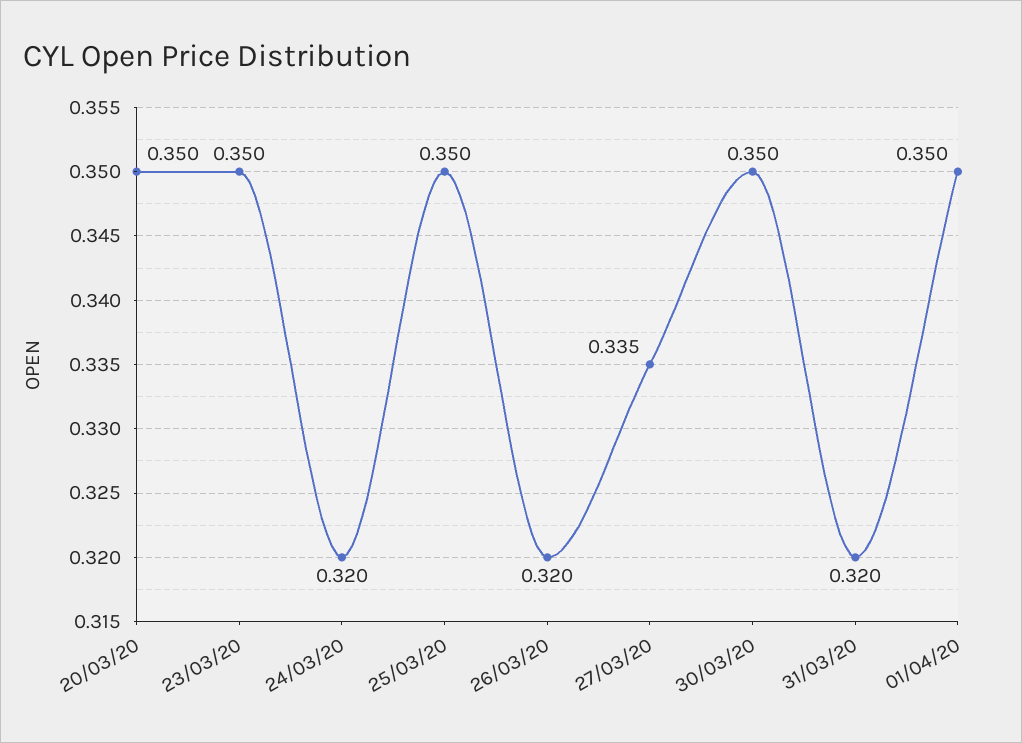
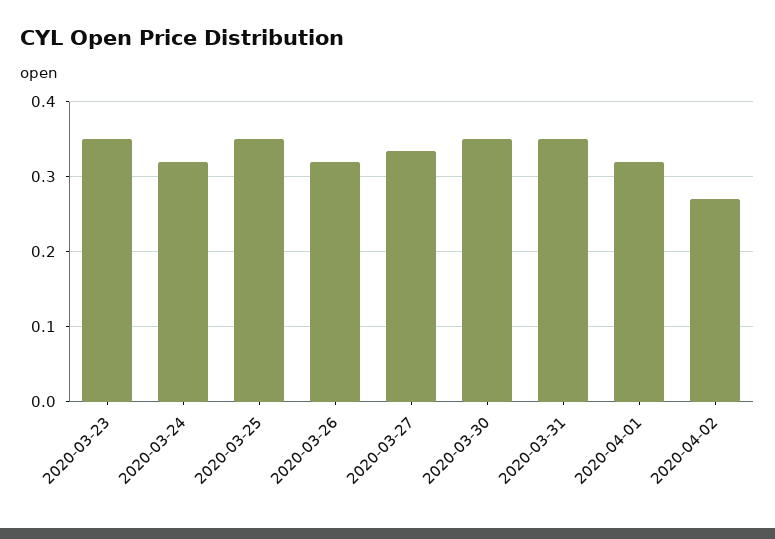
20/03/20: 0.35 -> none
31/03/20: 0.32 -> 0.35
01/04/20: 0.35 -> 0.32
2020-04-02: none -> 0.27

